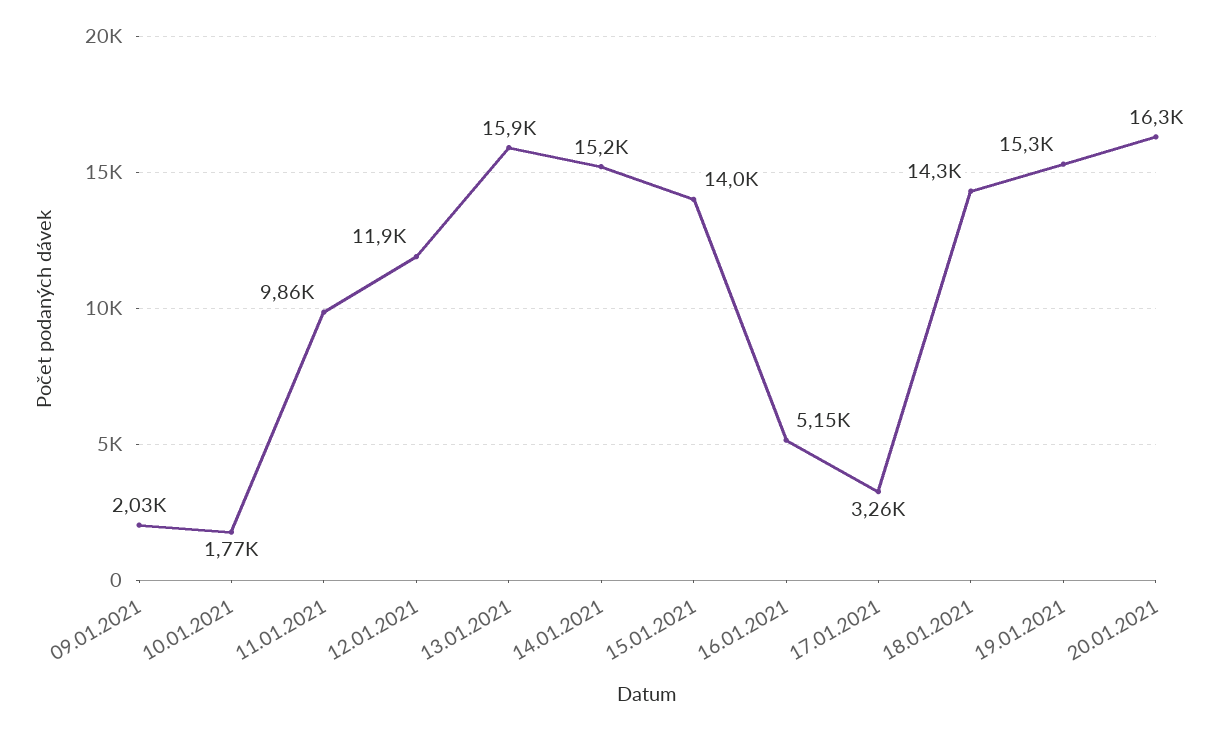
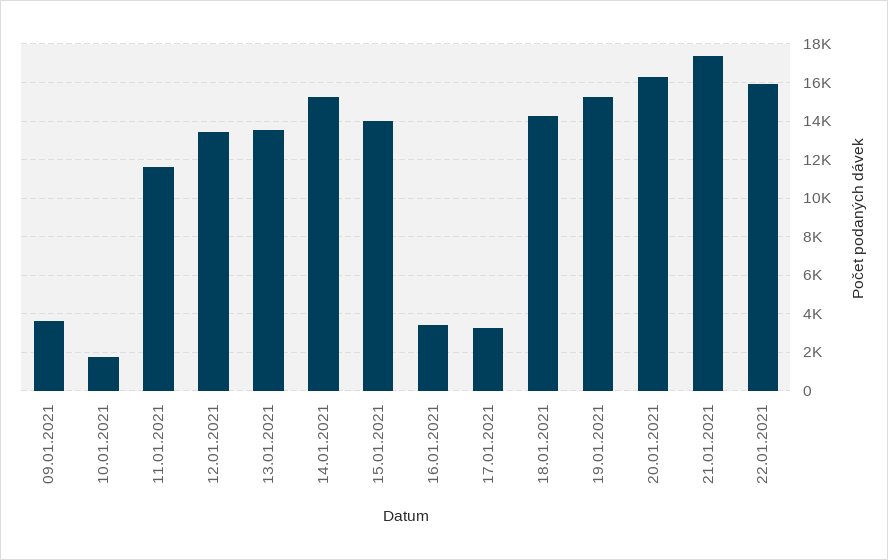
09.01.2021: 2030 -> 3500
11.01.2021: 9860 -> 11500
12.01.2021: 11900 -> 13500
13.01.2021: 15900 -> 13500
16.01.2021: 5150 -> 3500
21.01.2021: none -> 17500
22.01.2021: none -> 16000

